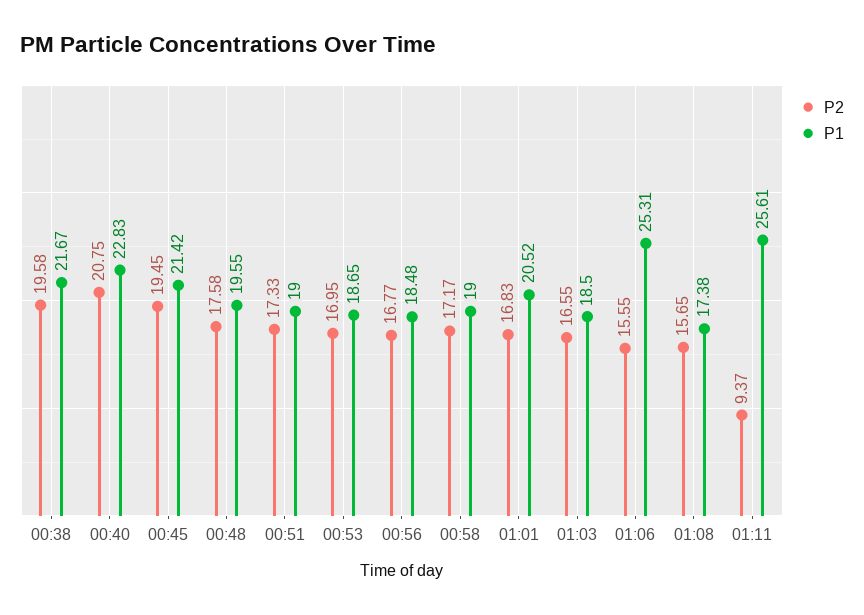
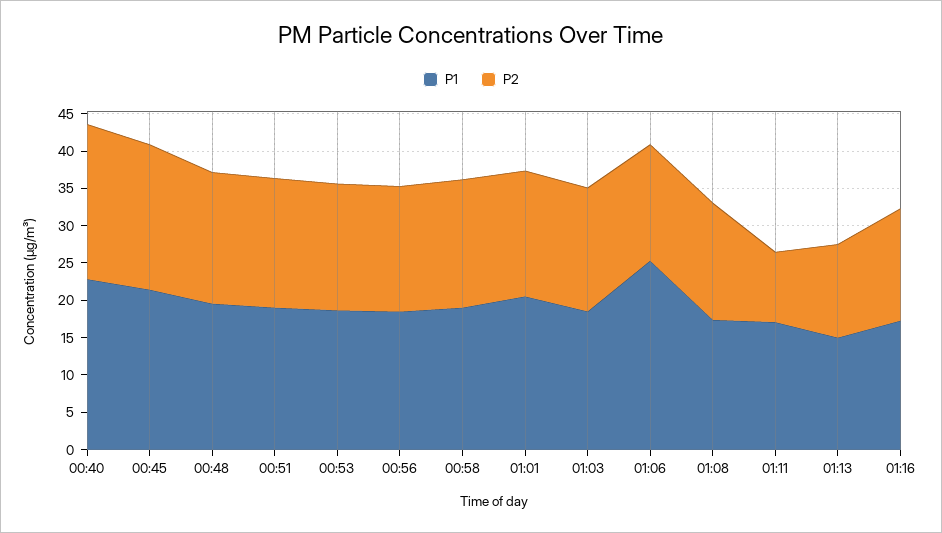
P2, 00:38: 19.58 -> none
P1, 00:38: 21.67 -> none
P1, 01:11: 25.61 -> 17.5
P1, 01:13: none -> 15
P2, 01:13: none -> 12.5
P1, 01:16: none -> 17.5
P2, 01:16: none -> 15

